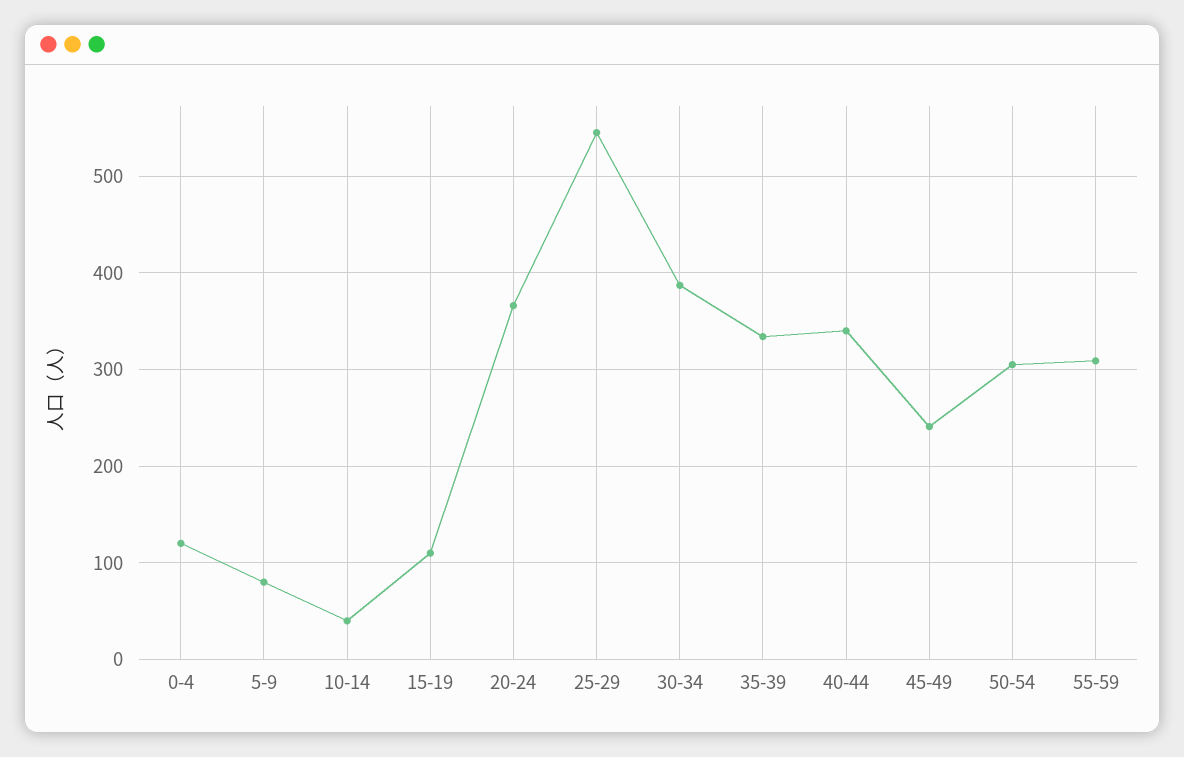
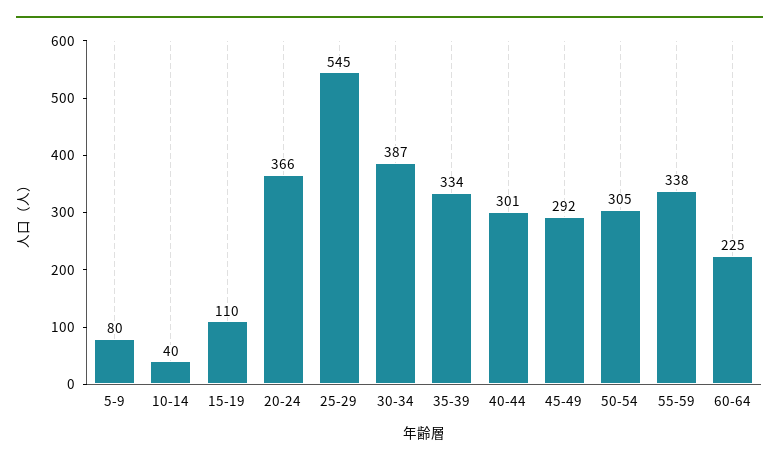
0-4: 120 -> none
40-44: 340 -> 301
45-49: 240 -> 292
55-59: 310 -> 338
60-64: none -> 225

